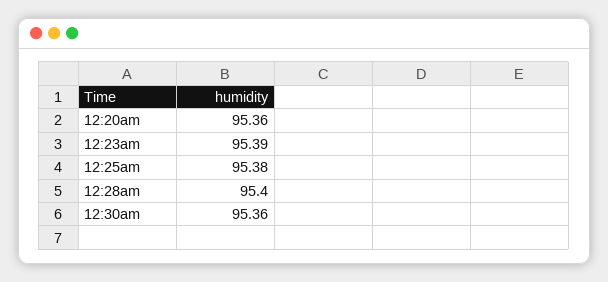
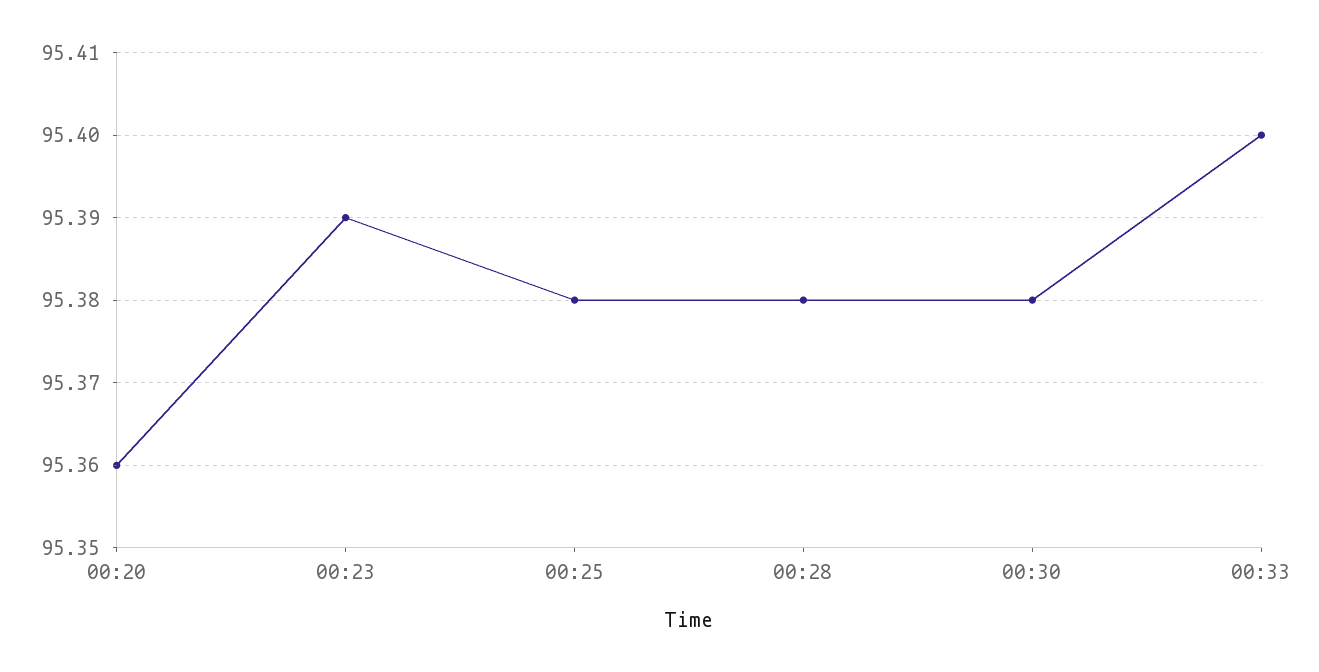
12:28am: 95.4 -> 95.38
12:30am: 95.36 -> 95.38
00:33: none -> 95.4

